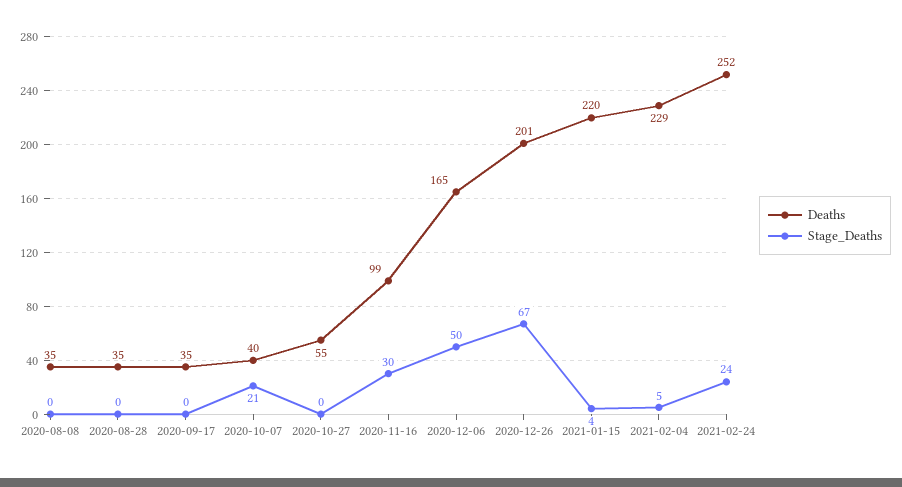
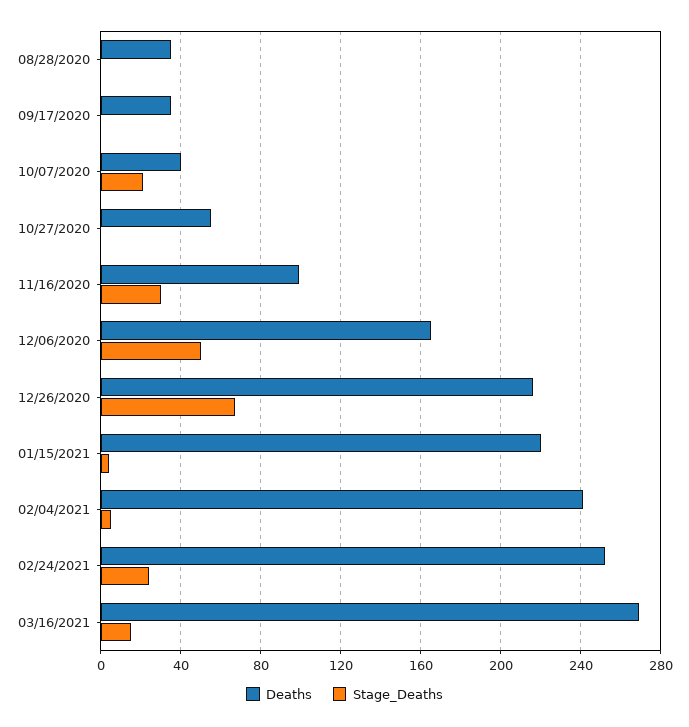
Deaths, 2020-08-08: 35 -> none
Stage_Deaths, 2020-08-08: 0 -> none
Deaths, 2020-12-26: 201 -> 215
Deaths, 2021-02-04: 229 -> 240
Deaths, 03/16/2021: none -> 270
Stage_Deaths, 03/16/2021: none -> 15

